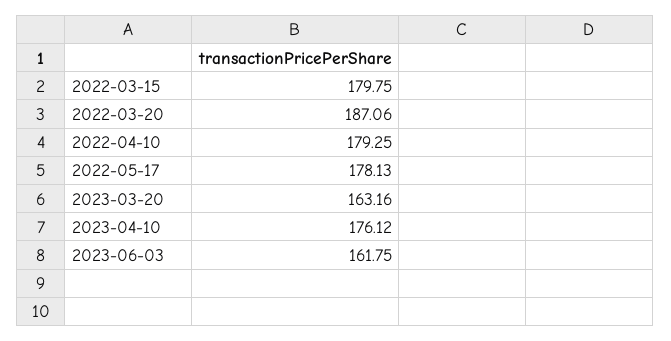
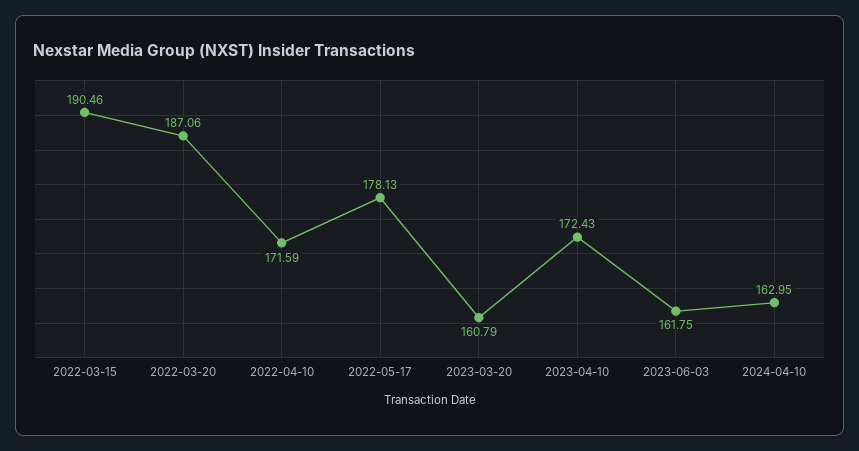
2022-03-15: 179.75 -> 190.46
2022-04-10: 179.25 -> 171.59
2023-03-20: 163.16 -> 160.79
2023-04-10: 176.12 -> 172.43
2024-04-10: none -> 162.95

